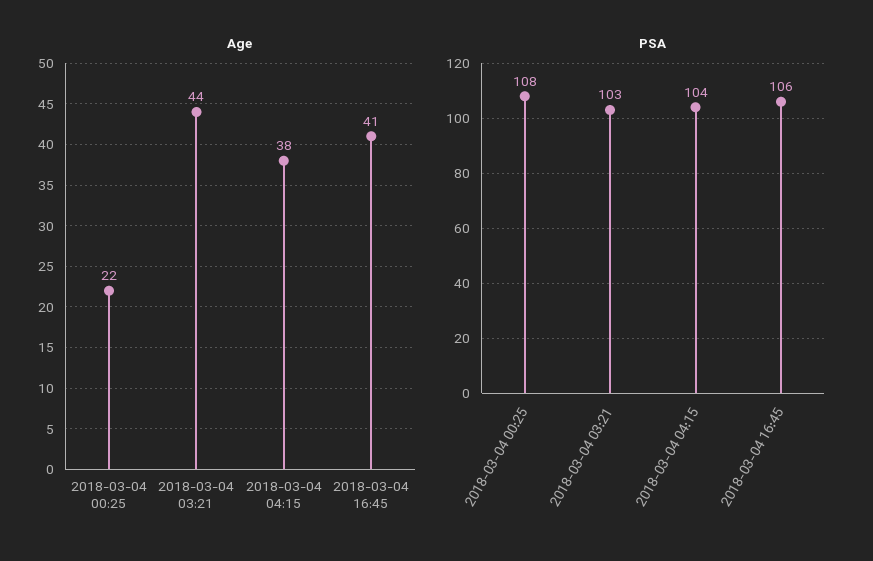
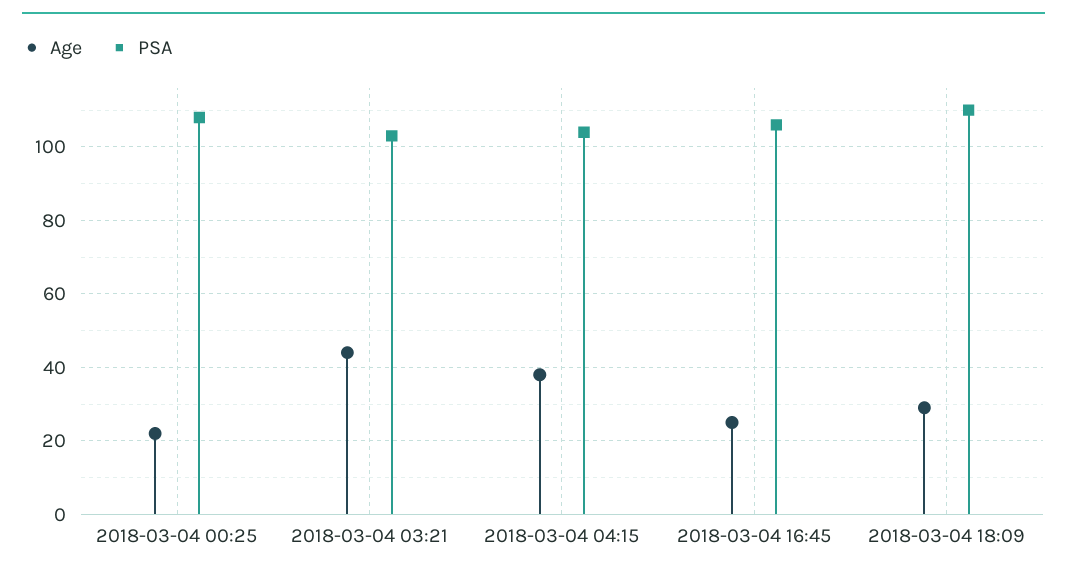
Age, 2018-03-04 16:45: 41 -> 25
Age, 2018-03-04 18:09: none -> 30
PSA, 2018-03-04 18:09: none -> 110

